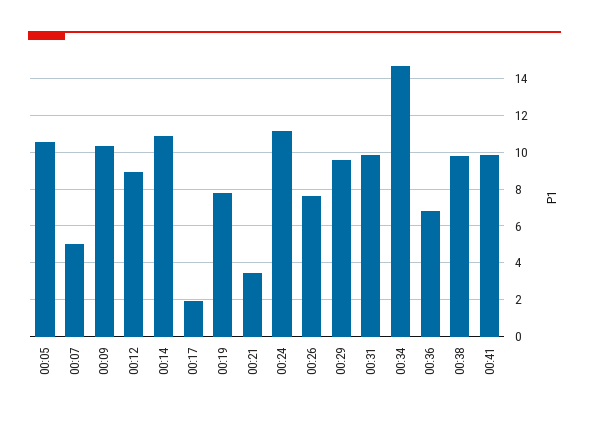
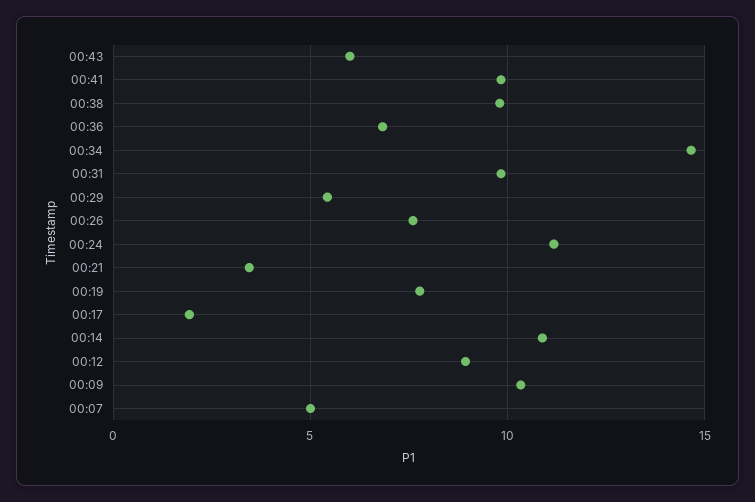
00:05: 10.5 -> none
00:29: 9.5 -> 5.5
00:43: none -> 6

